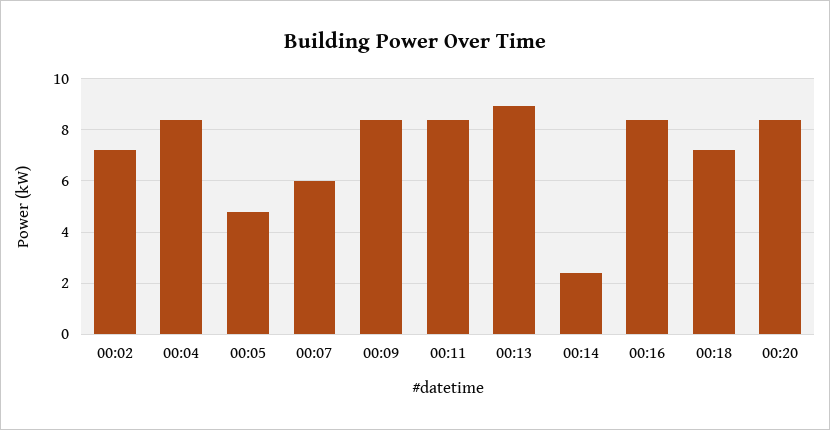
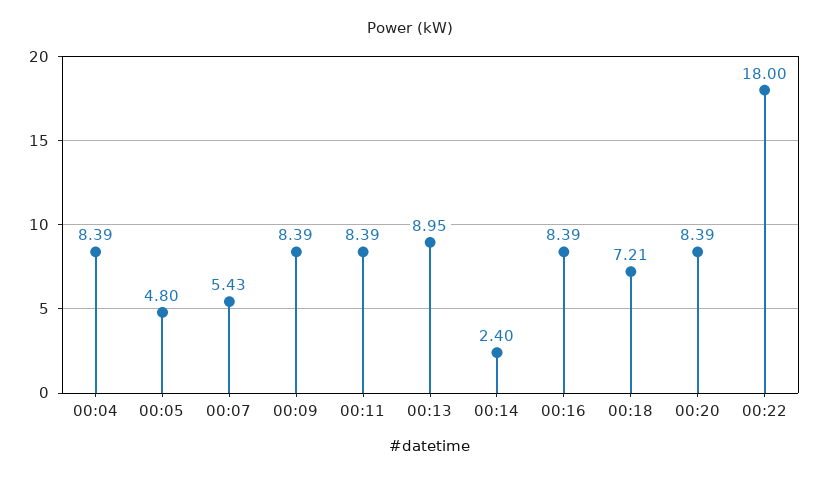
00:02: 7.25 -> none
00:07: 6 -> 5.43
00:22: none -> 18

